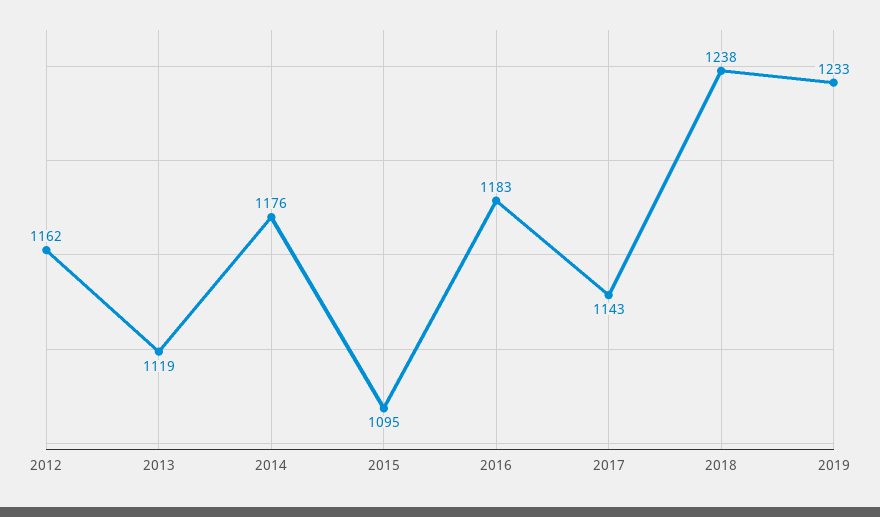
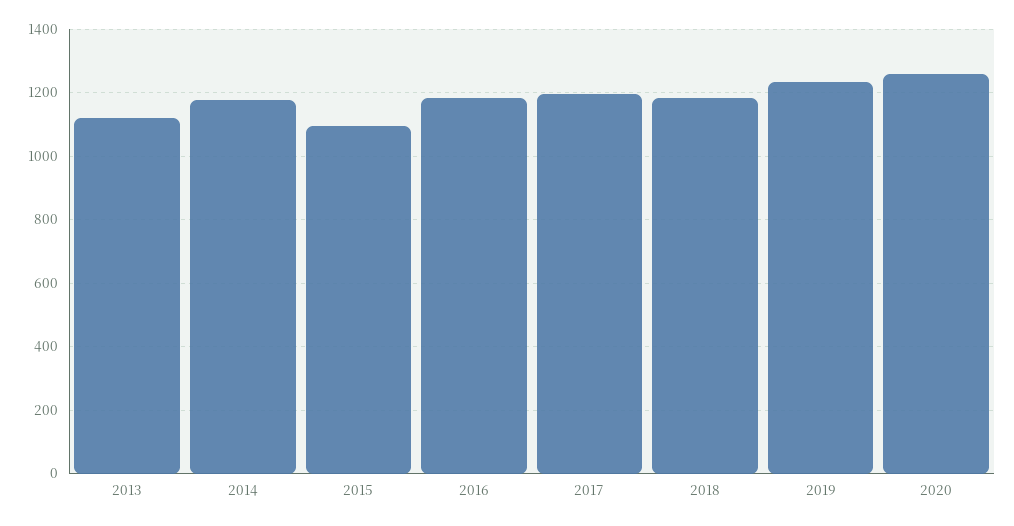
2012: 1162 -> none
2017: 1143 -> 1200
2018: 1238 -> 1180
2020: none -> 1260

